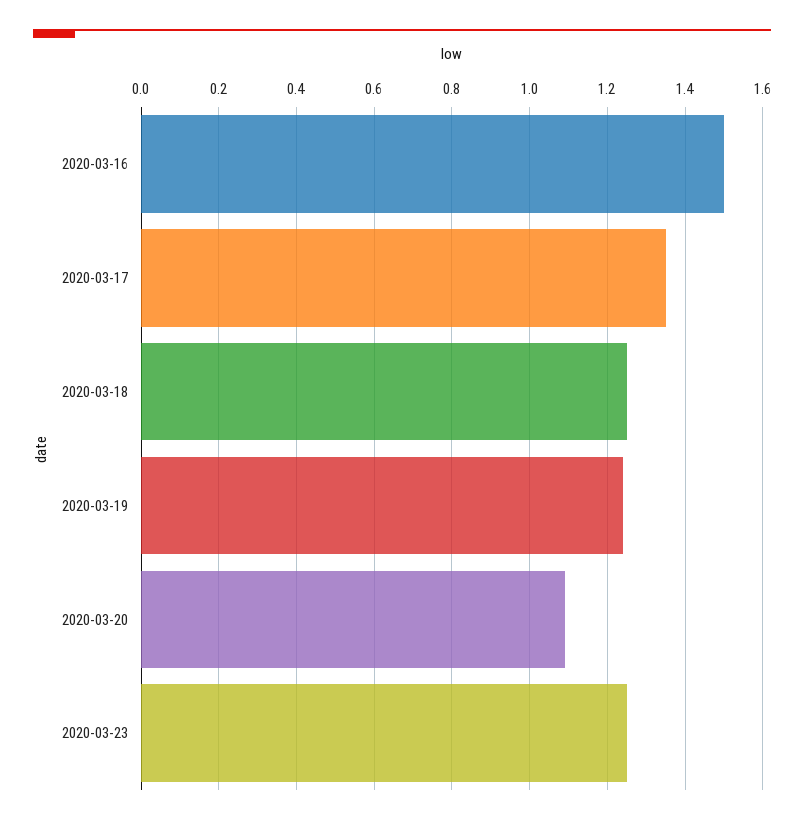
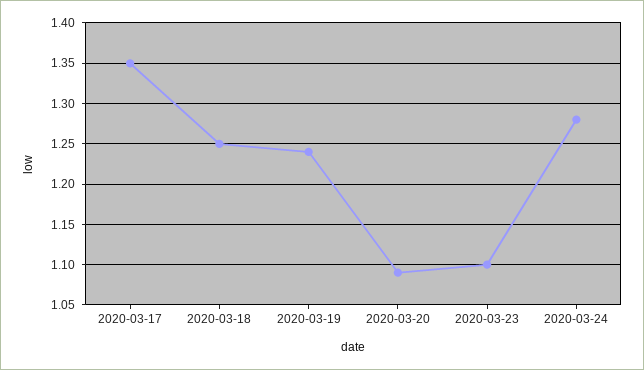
2020-03-16: 1.5 -> none
2020-03-23: 1.25 -> 1.1
2020-03-24: none -> 1.28

